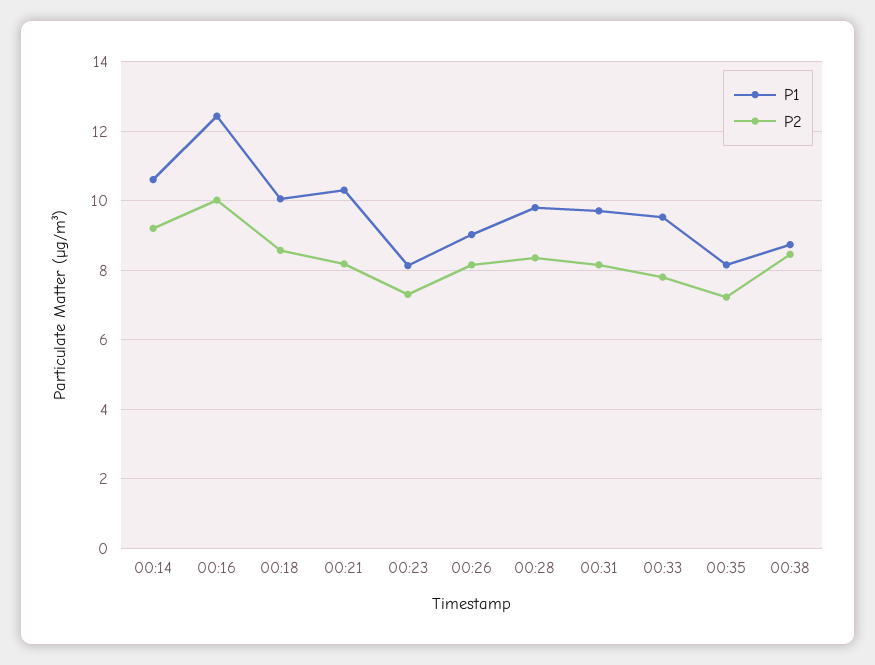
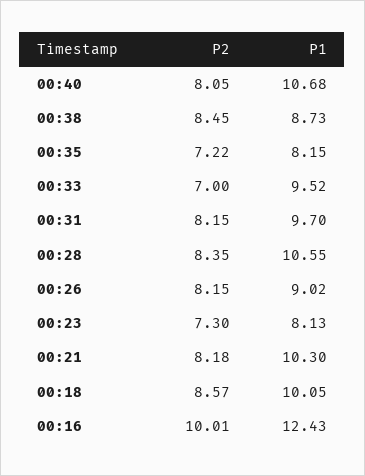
P1, 00:14: 10.6 -> none
P2, 00:14: 9.2 -> none
P1, 00:28: 9.8 -> 10.55
P2, 00:33: 7.8 -> 7
P2, 00:40: none -> 8.05
P1, 00:40: none -> 10.68

